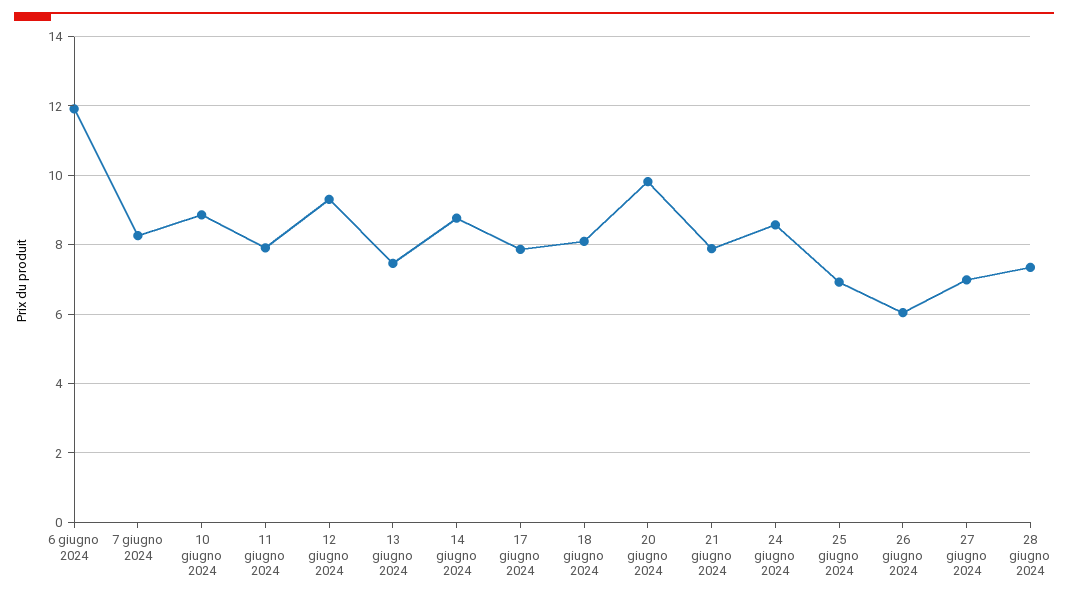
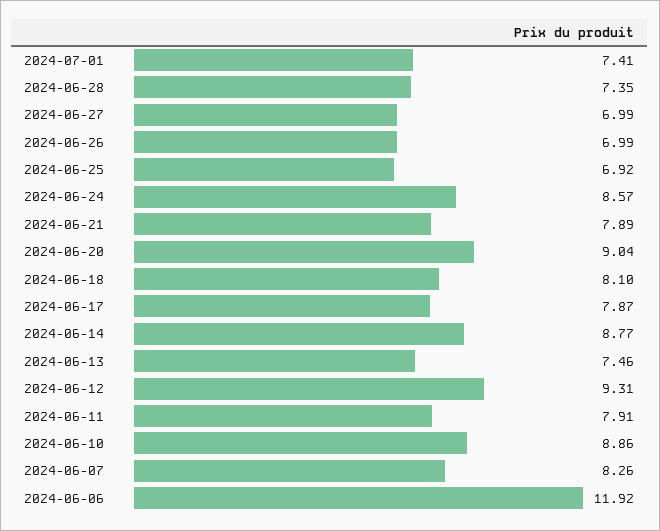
20 giugno 2024: 9.8 -> 9.04
26 giugno 2024: 6 -> 6.99
2024-07-01: none -> 7.41

